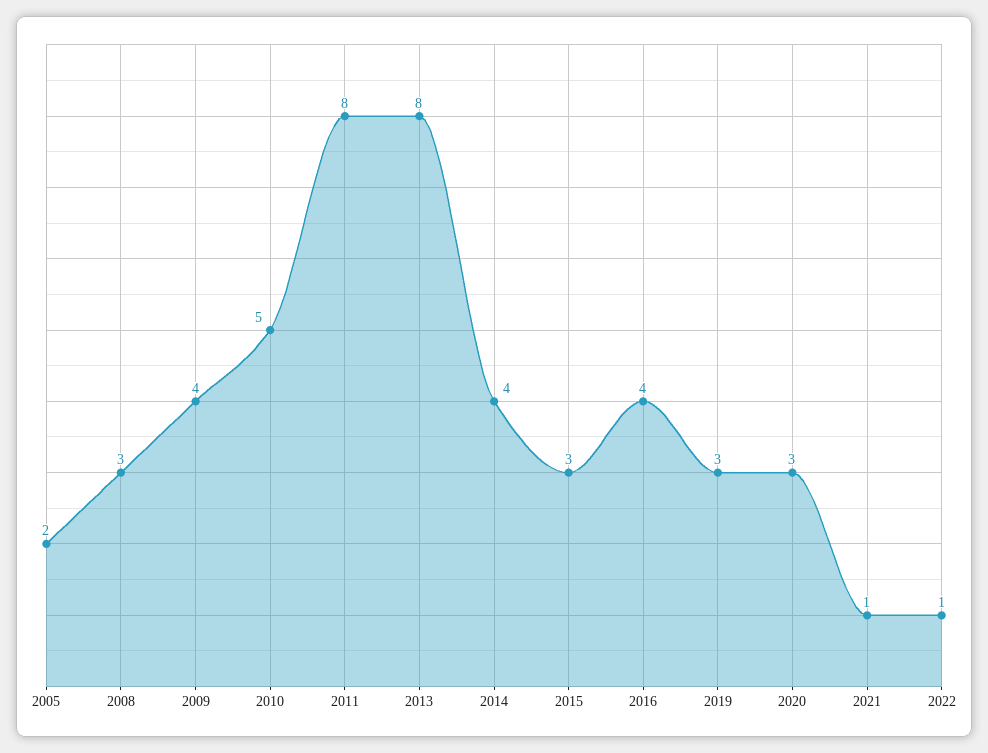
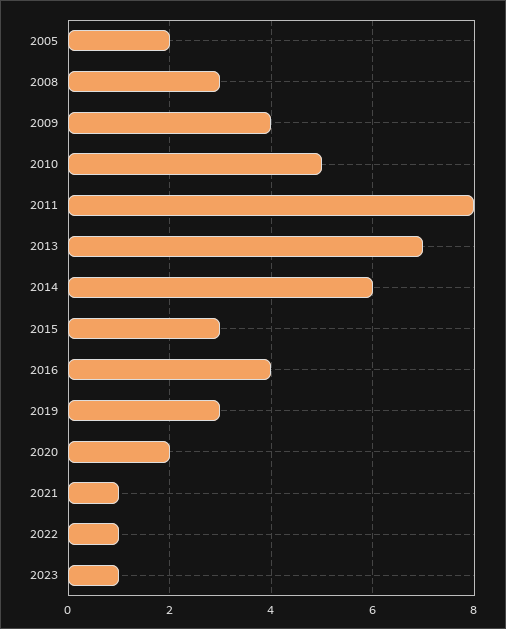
2013: 8 -> 7
2014: 4 -> 6
2020: 3 -> 2
2023: none -> 1

